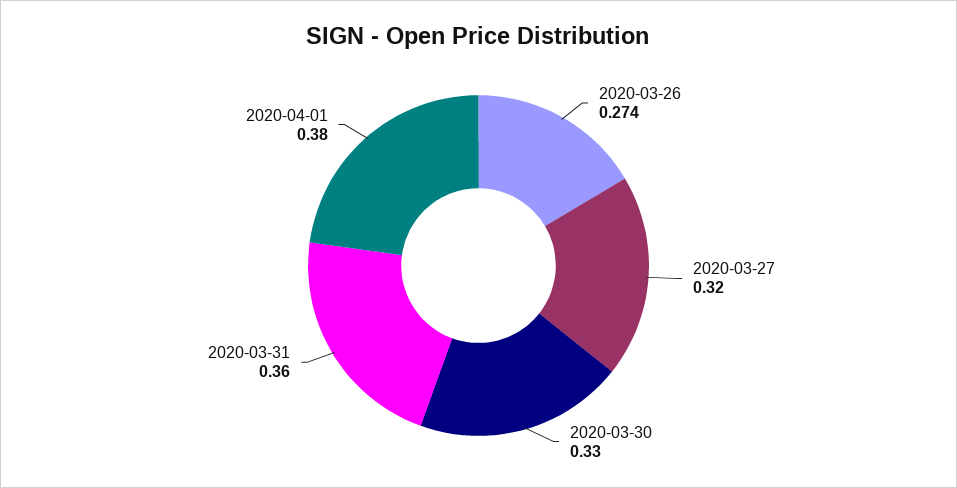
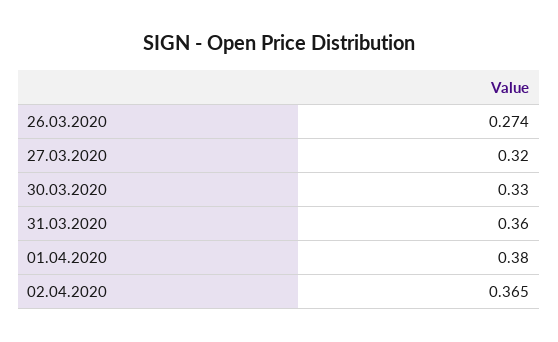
02.04.2020: none -> 0.365

